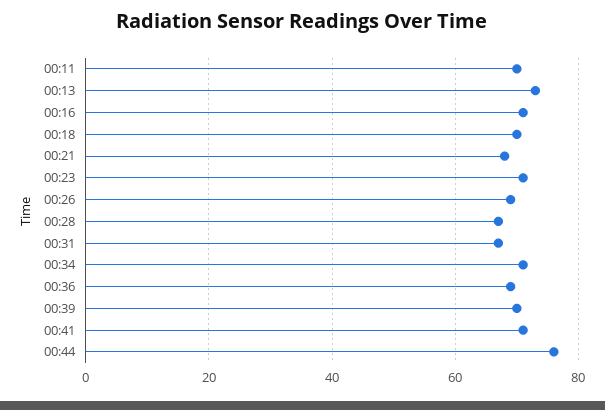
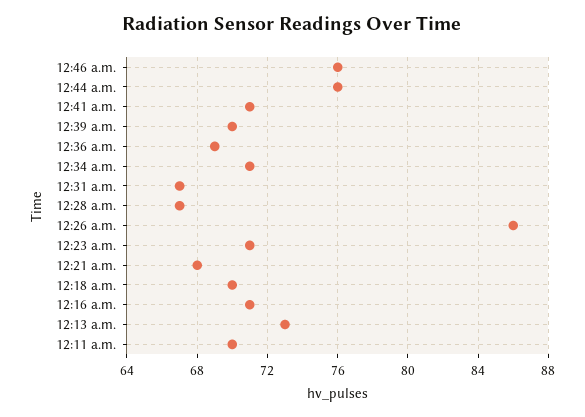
00:26: 70 -> 86
12:46 a.m.: none -> 76

